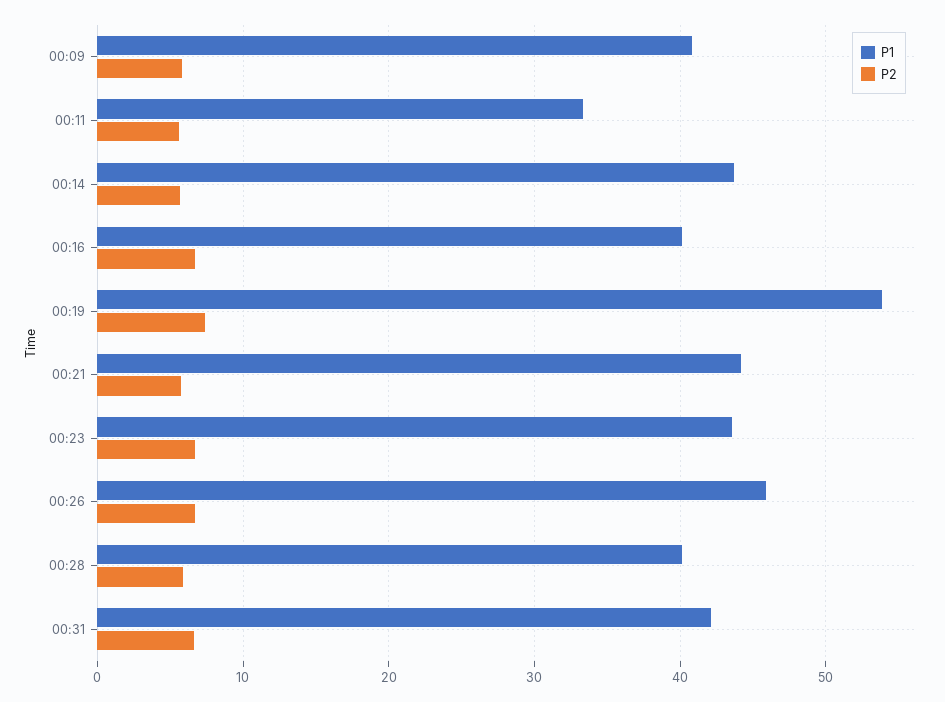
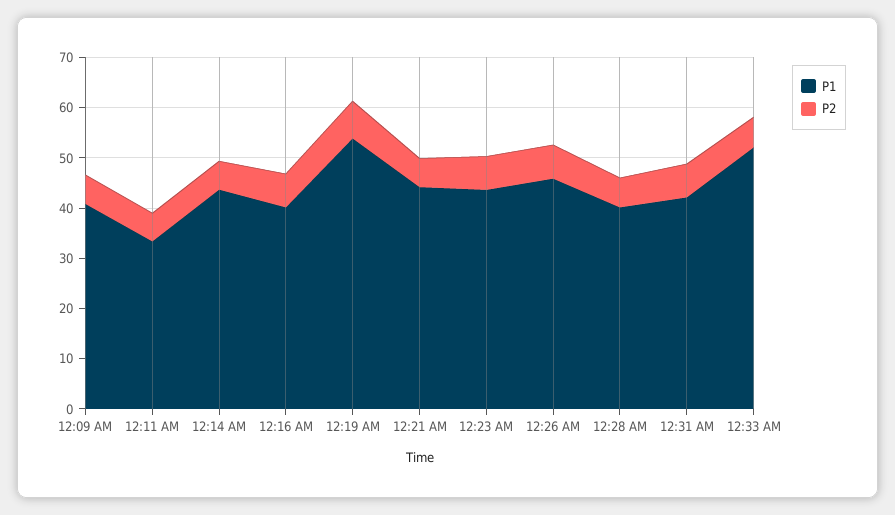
P1, 12:33 AM: none -> 52
P2, 12:33 AM: none -> 6

